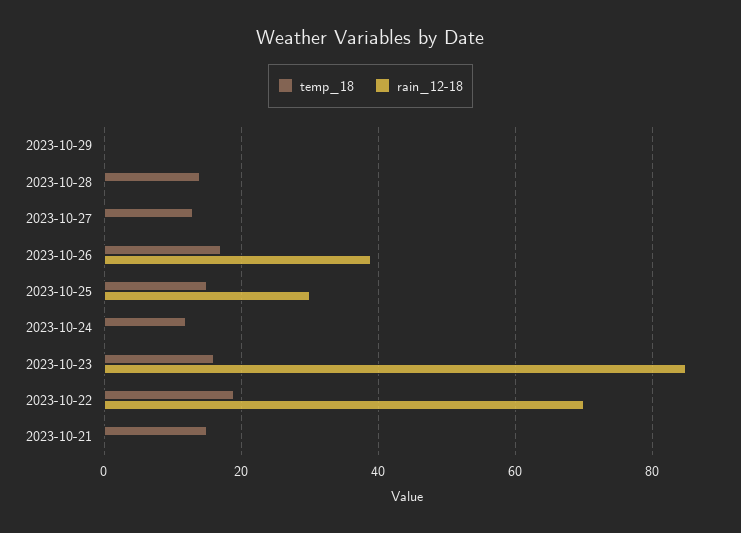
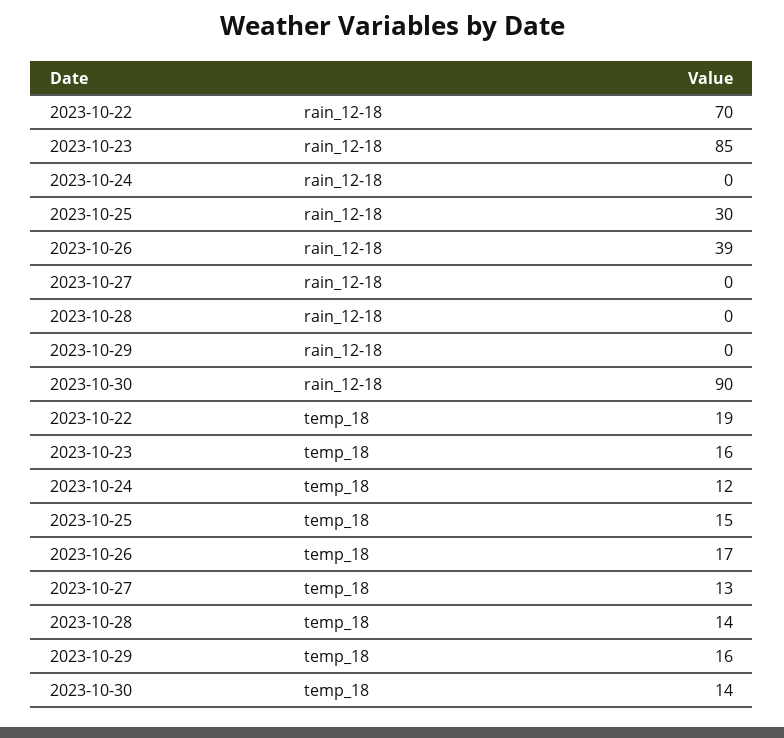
temp_18, 2023-10-29: 0 -> 16
temp_18, 2023-10-21: 15 -> none
rain_12-18, 2023-10-21: 0 -> none
rain_12-18, 2023-10-30: none -> 90
temp_18, 2023-10-30: none -> 14

